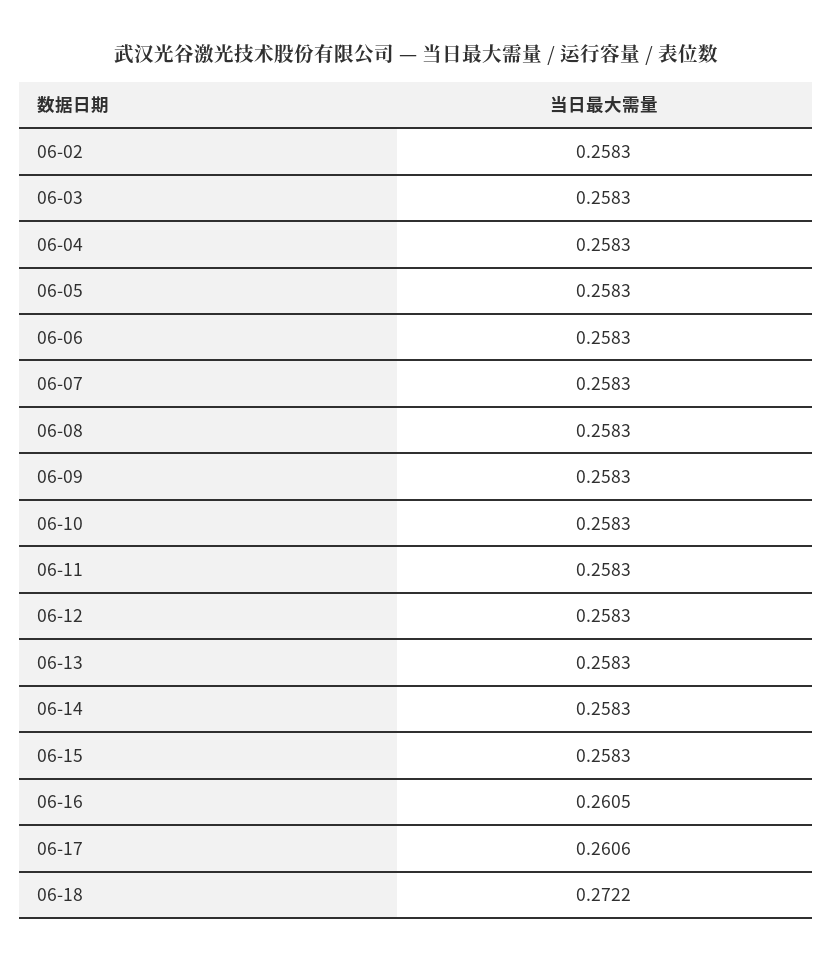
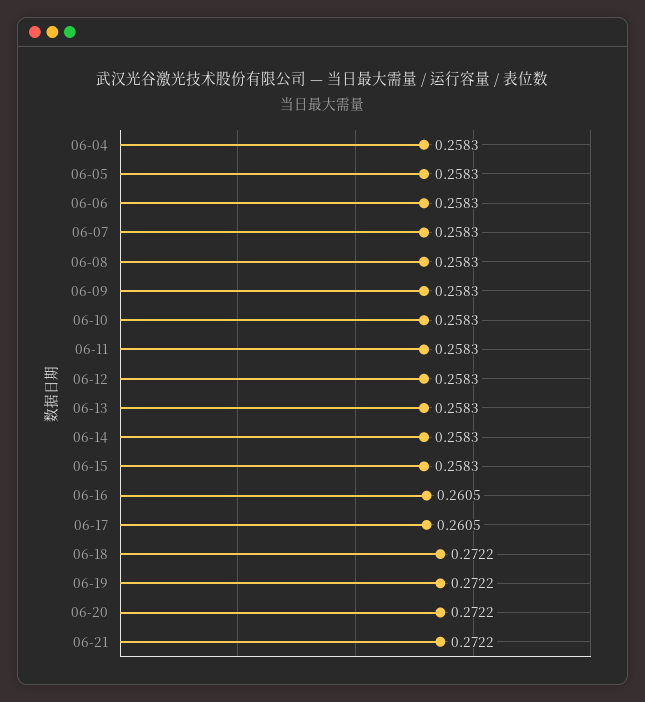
06-02: 0.2583 -> none
06-03: 0.2583 -> none
06-17: 0.2606 -> 0.2605
06-19: none -> 0.2722
06-20: none -> 0.2722
06-21: none -> 0.2722

